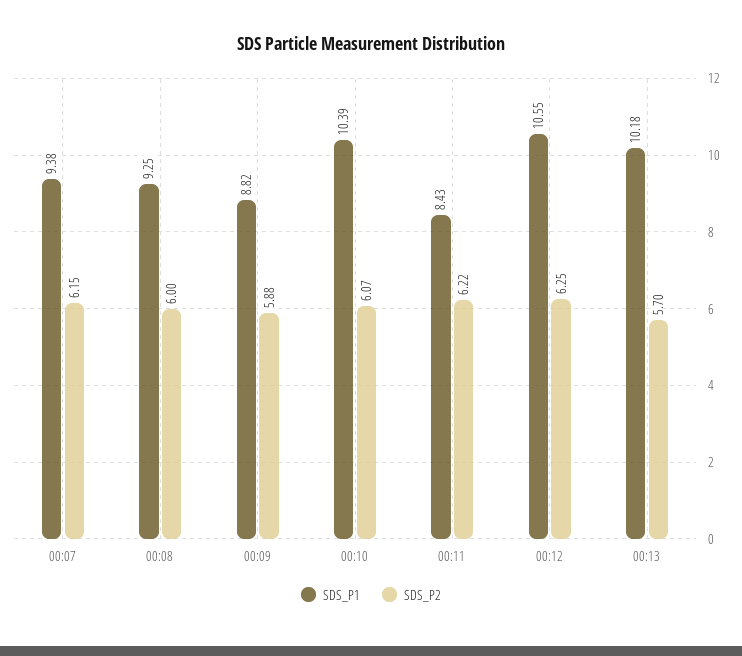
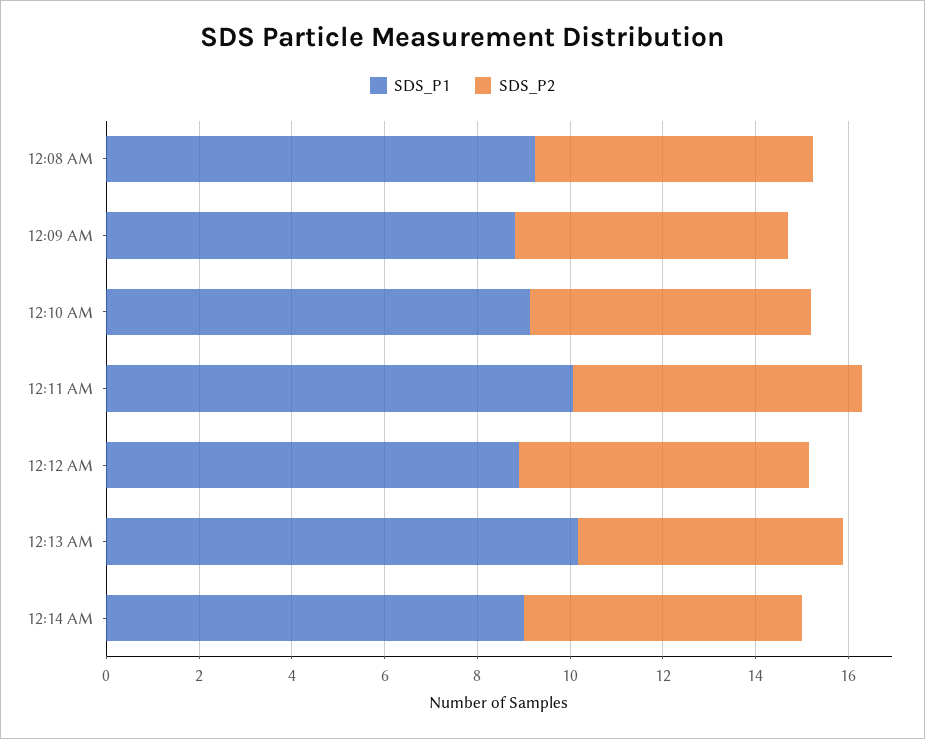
SDS_P1, 00:07: 9.38 -> none
SDS_P2, 00:07: 6.15 -> none
SDS_P1, 00:10: 10.39 -> 9
SDS_P1, 00:11: 8.43 -> 10
SDS_P1, 00:12: 10.55 -> 9
SDS_P1, 12:14 AM: none -> 9
SDS_P2, 12:14 AM: none -> 6

